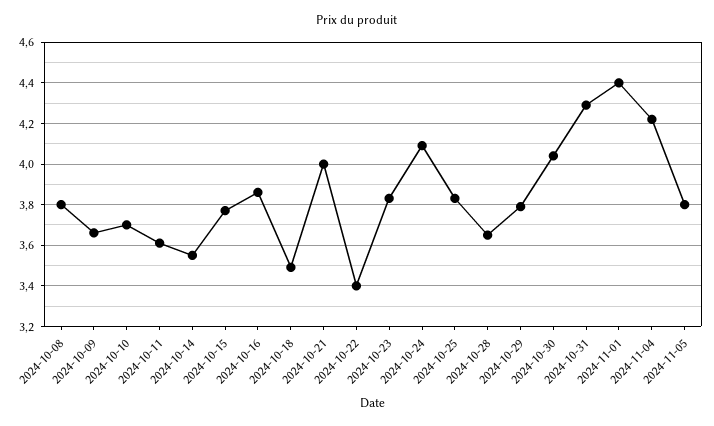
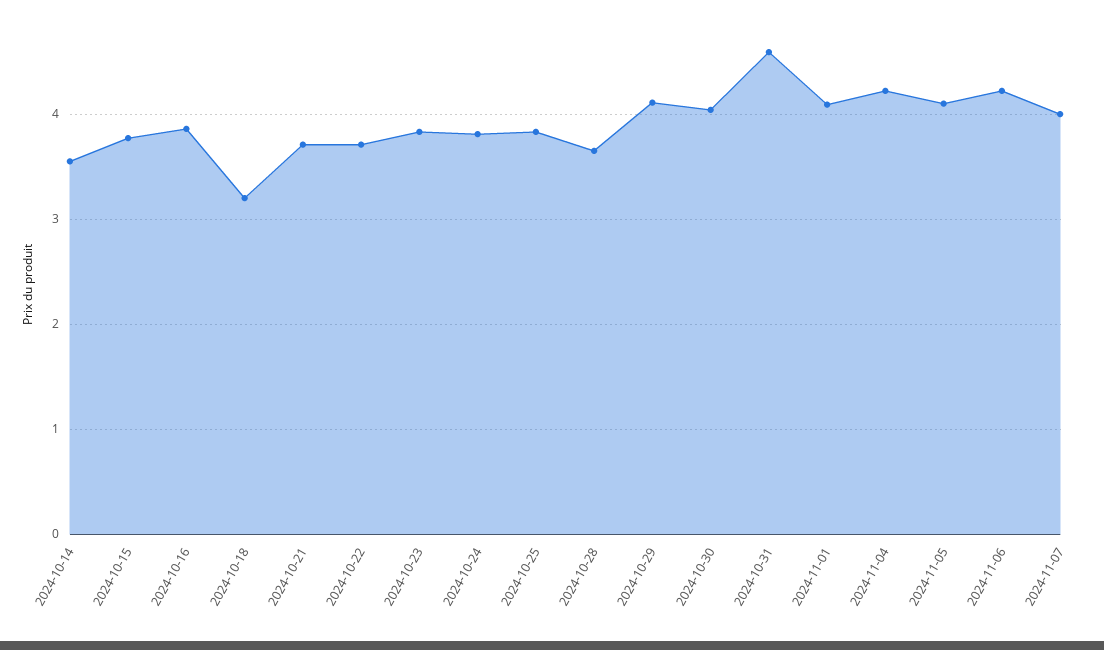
2024-10-08: 3.8 -> none
2024-10-09: 3.65 -> none
2024-10-10: 3.7 -> none
2024-10-11: 3.6 -> none
2024-10-18: 3.5 -> 3.2
2024-10-21: 4 -> 3.7
2024-10-22: 3.4 -> 3.7
2024-10-24: 4.1 -> 3.8
2024-10-29: 3.8 -> 4.1
2024-10-31: 4.3 -> 4.6
2024-11-01: 4.4 -> 4.1
2024-11-05: 3.8 -> 4.1
2024-11-06: none -> 4.2
2024-11-07: none -> 4

